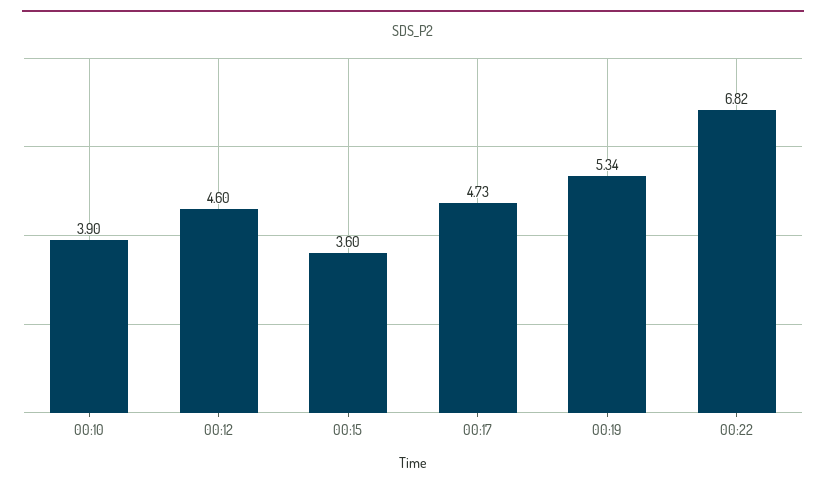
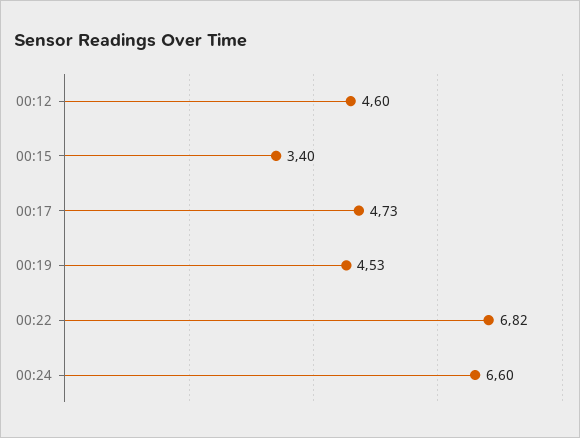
00:10: 3.9 -> none
00:15: 3.6 -> 3.4
00:19: 5.34 -> 4.53
00:24: none -> 6.6

